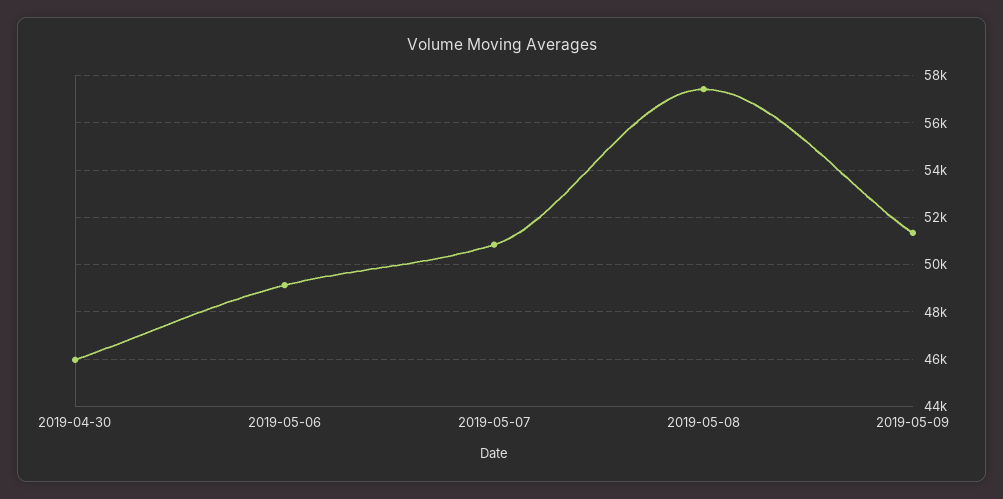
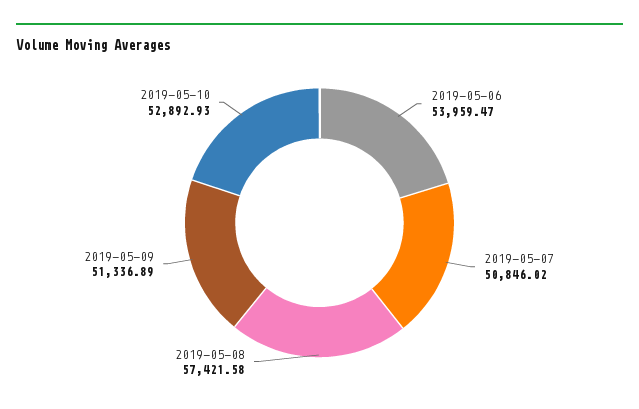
2019-04-30: 46000 -> none
2019-05-06: 49000 -> 53959.47
2019-05-10: none -> 52892.93

